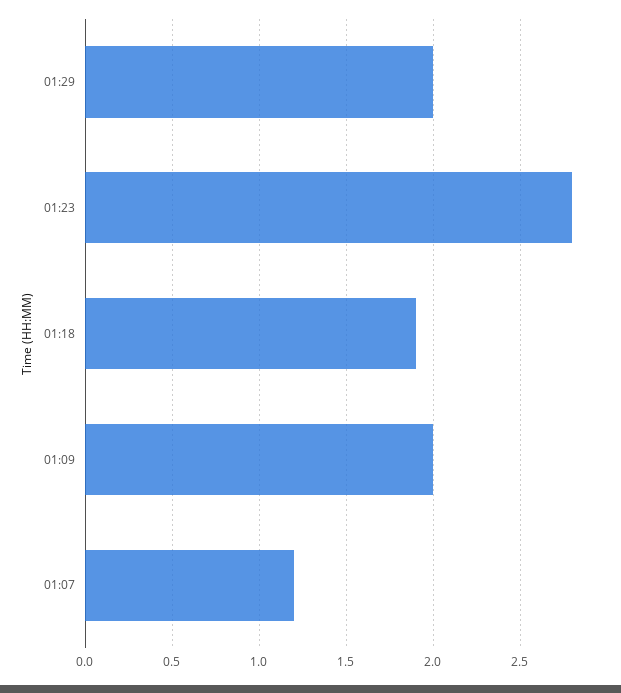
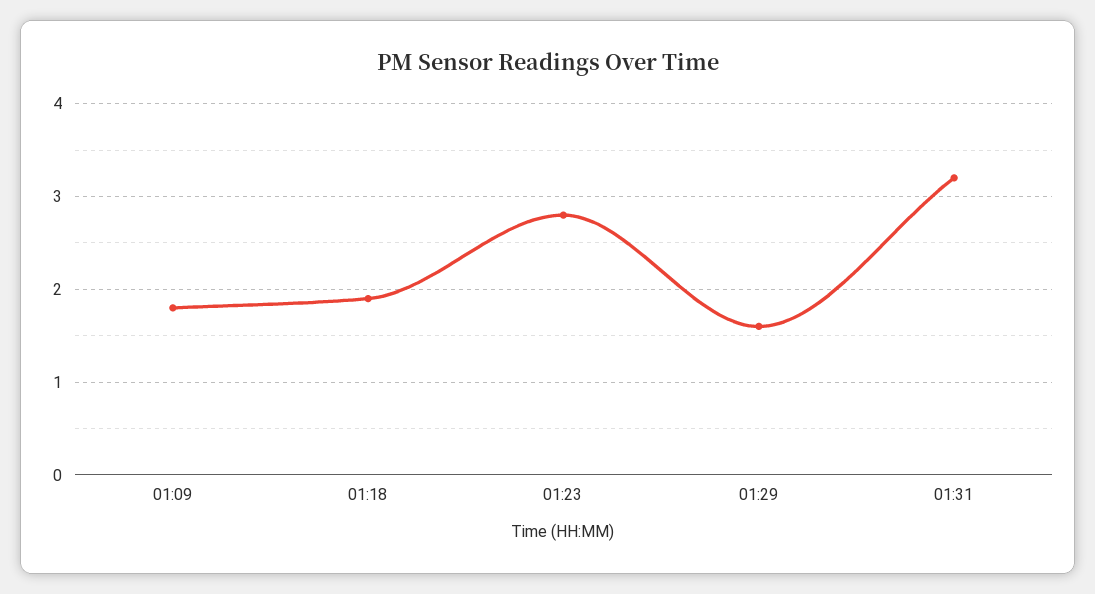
01:29: 2 -> 1.6
01:09: 2 -> 1.8
01:07: 1.2 -> none
01:31: none -> 3.2

